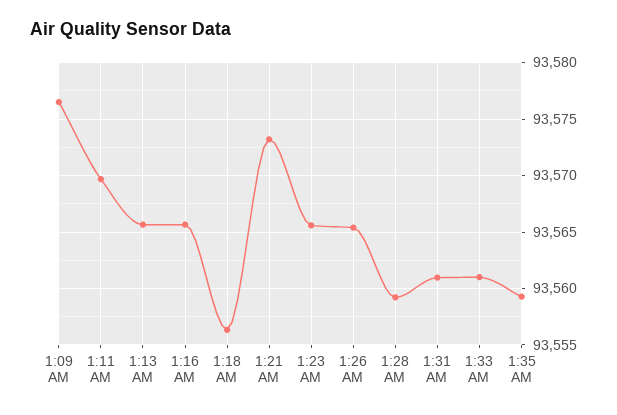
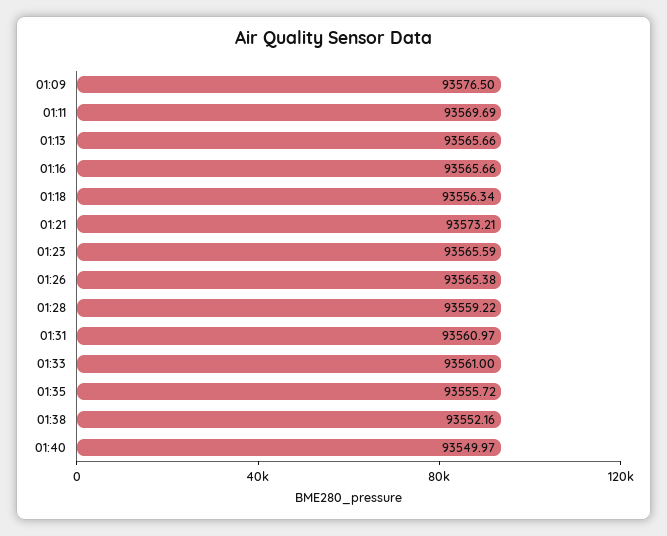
1:35 AM: 93559 -> 93555.72
01:38: none -> 93552.16
01:40: none -> 93549.97

